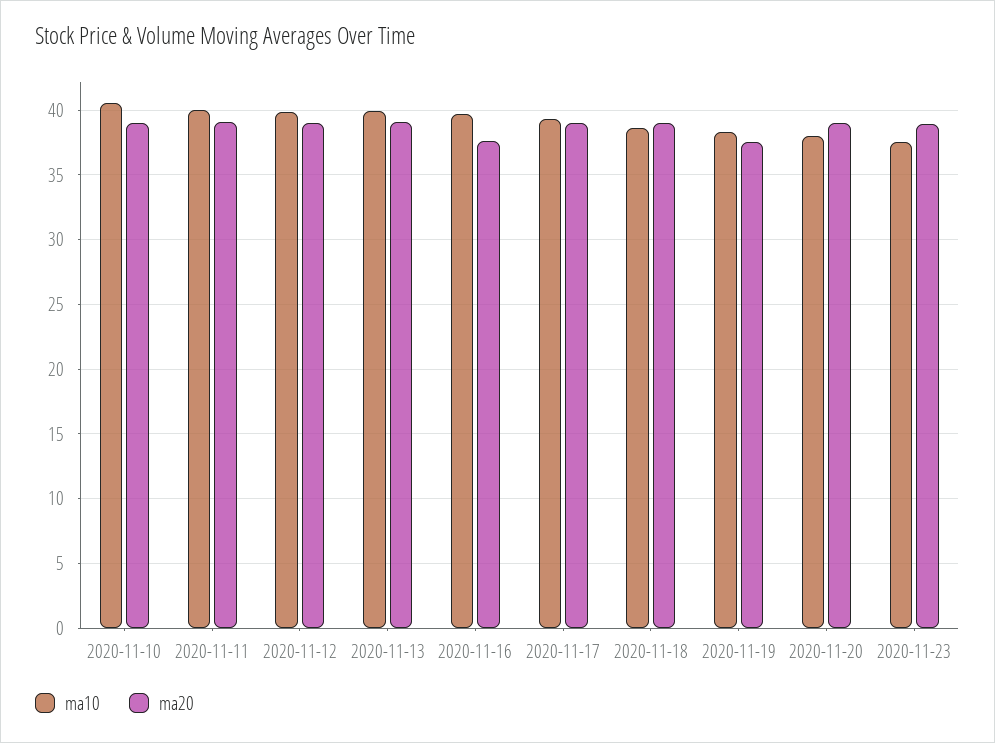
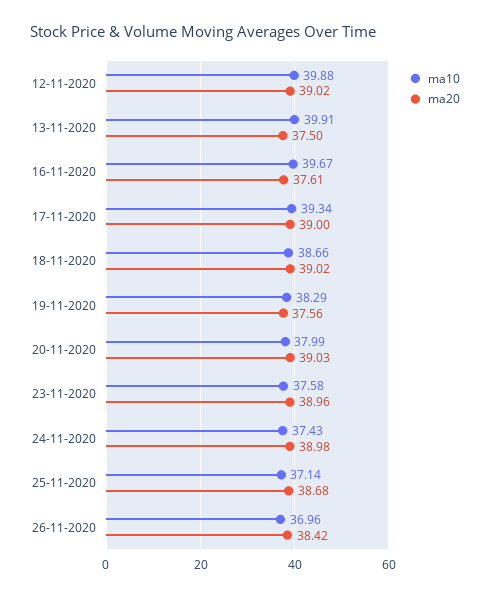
ma10, 2020-11-10: 40.5 -> none
ma20, 2020-11-10: 39 -> none
ma10, 2020-11-11: 40 -> none
ma20, 2020-11-11: 39 -> none
ma20, 2020-11-13: 39 -> 37.5
ma10, 24-11-2020: none -> 37.43
ma20, 24-11-2020: none -> 38.98
ma10, 25-11-2020: none -> 37.14
ma20, 25-11-2020: none -> 38.68
ma10, 26-11-2020: none -> 36.96
ma20, 26-11-2020: none -> 38.42

